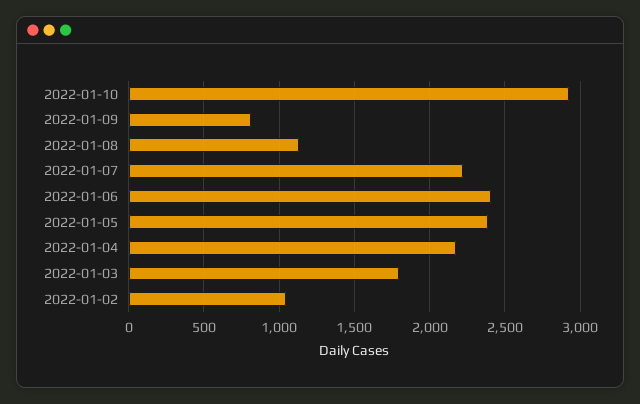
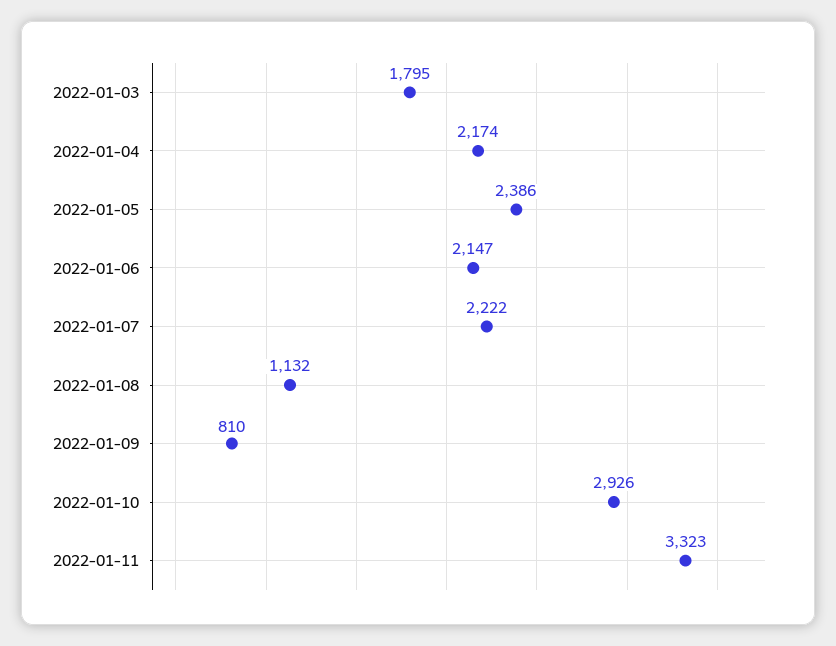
2022-01-06: 2400 -> 2147
2022-01-02: 1050 -> none
2022-01-11: none -> 3323

